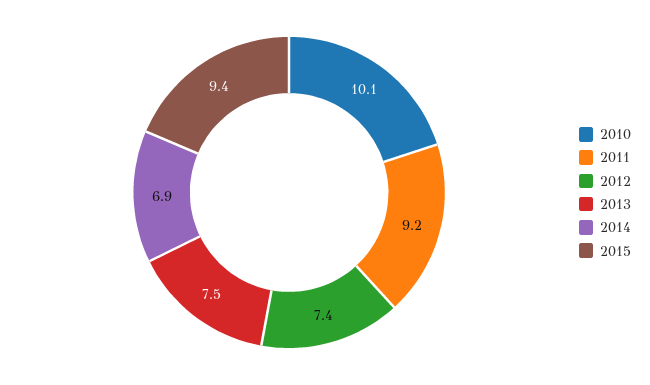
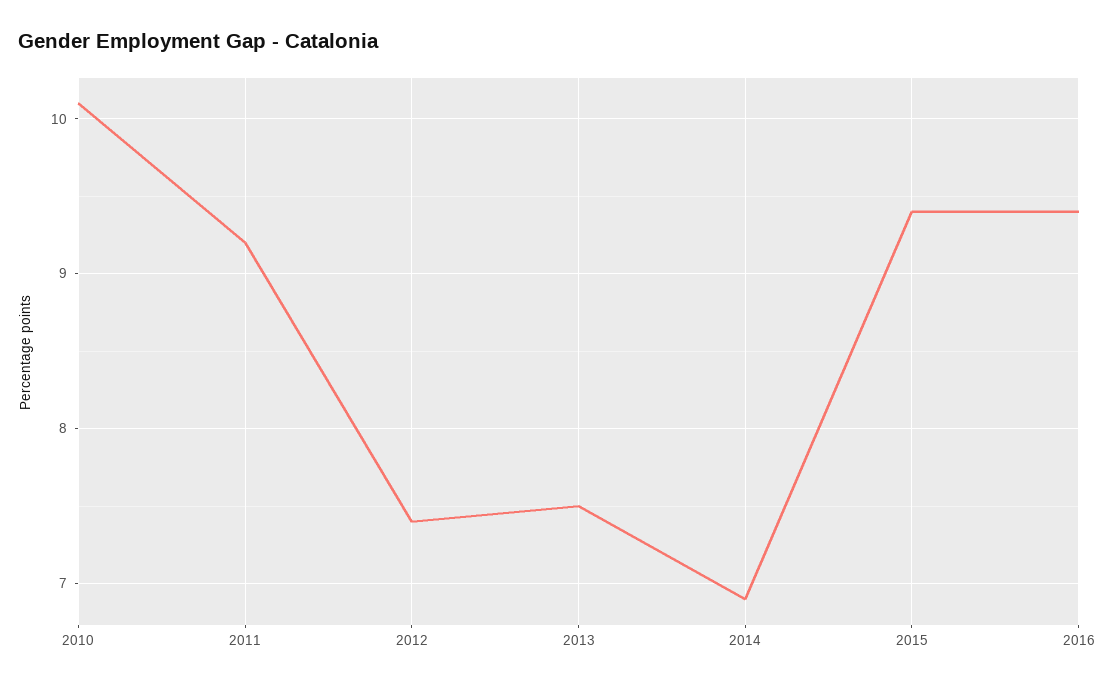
2016: none -> 9.4

